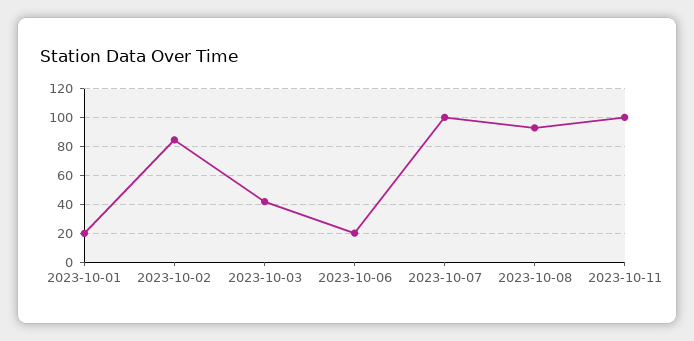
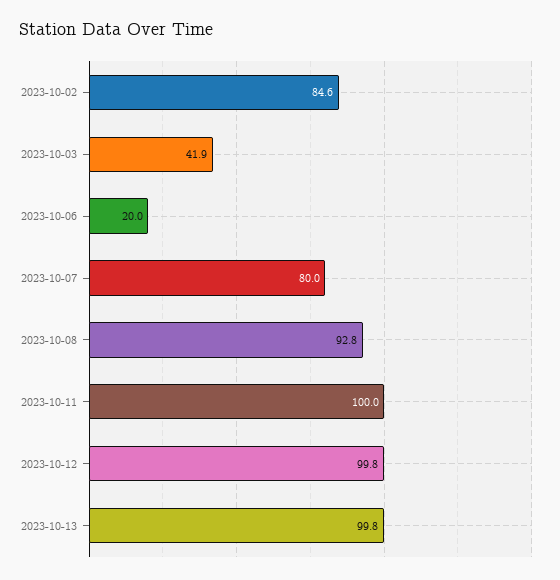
2023-10-01: 20 -> none
2023-10-07: 100 -> 80
2023-10-12: none -> 99.8
2023-10-13: none -> 99.8

